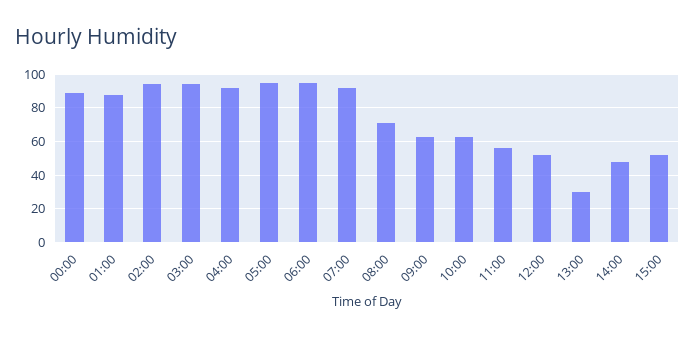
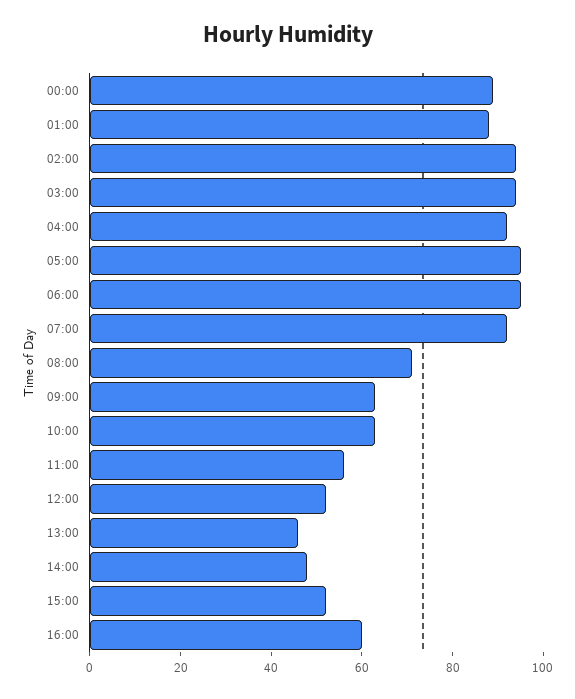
13:00: 30 -> 45
16:00: none -> 60

